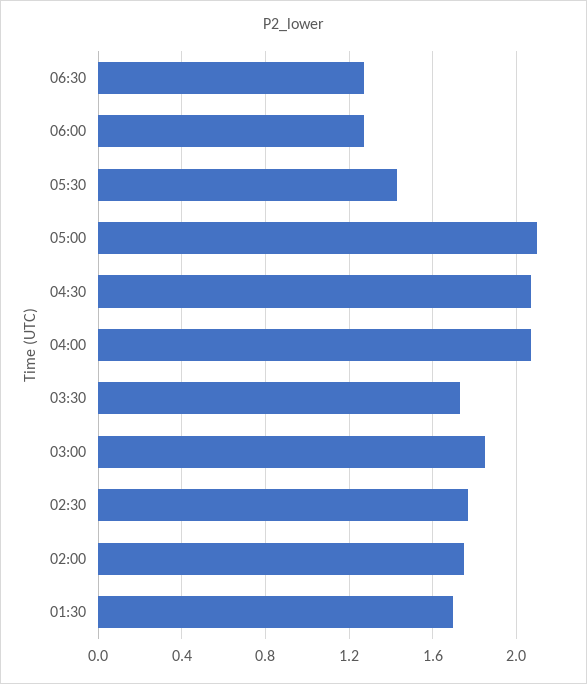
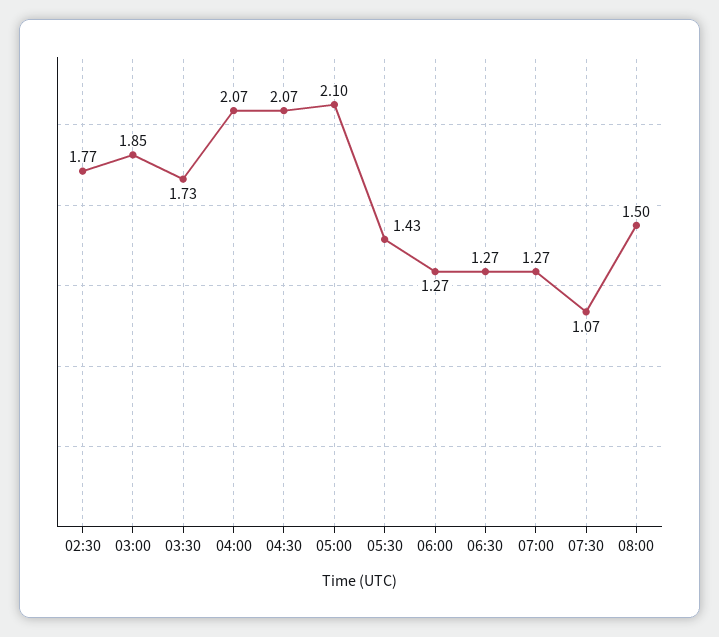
02:00: 1.75 -> none
01:30: 1.7 -> none
07:00: none -> 1.27
07:30: none -> 1.07
08:00: none -> 1.5

